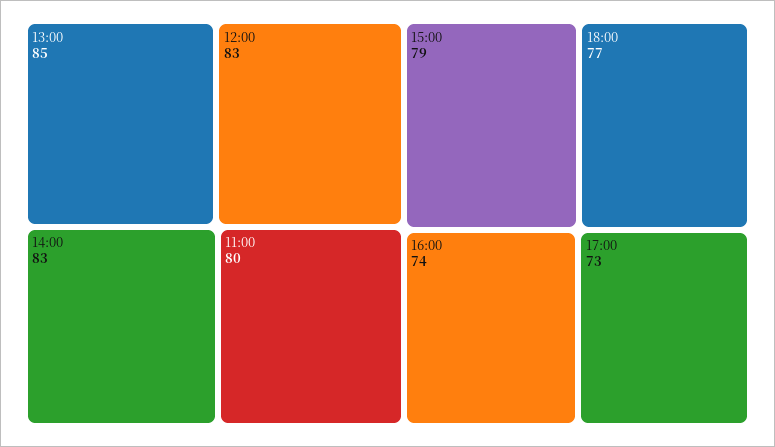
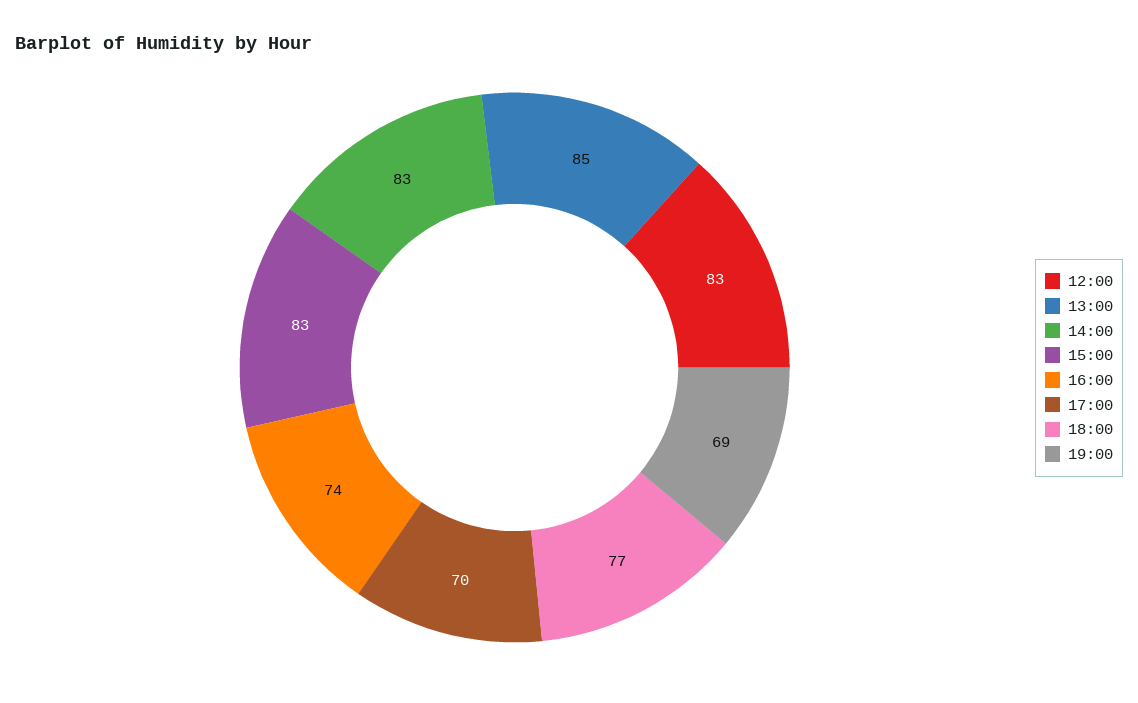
11:00: 80 -> none
15:00: 79 -> 83
17:00: 73 -> 70
19:00: none -> 69

